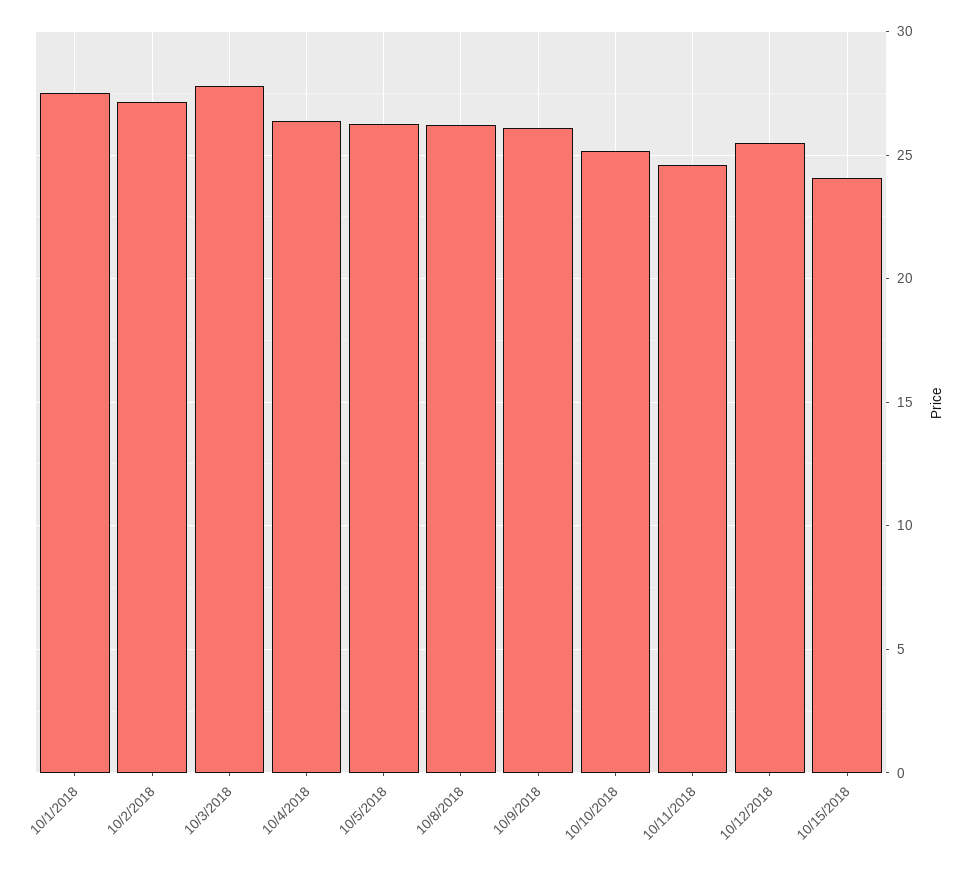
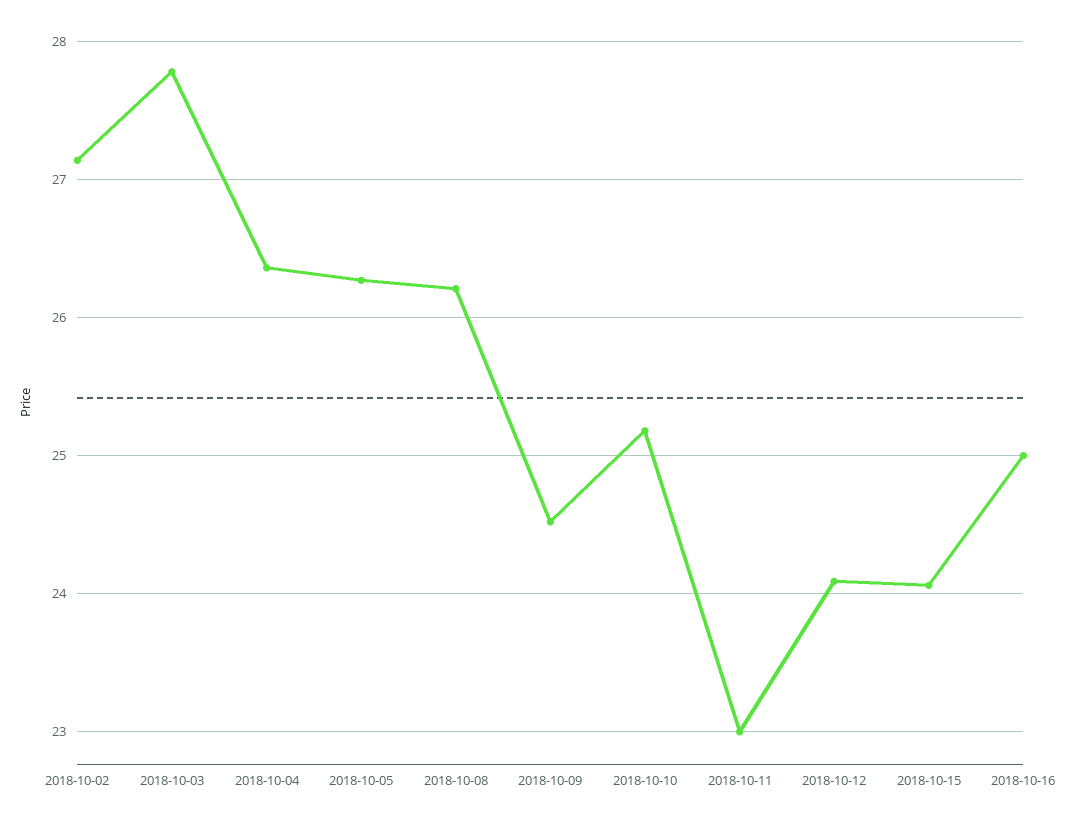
10/1/2018: 27.5 -> none
10/9/2018: 26 -> 24.5
10/11/2018: 24.5 -> 23
10/12/2018: 25.5 -> 24.1
2018-10-16: none -> 25

